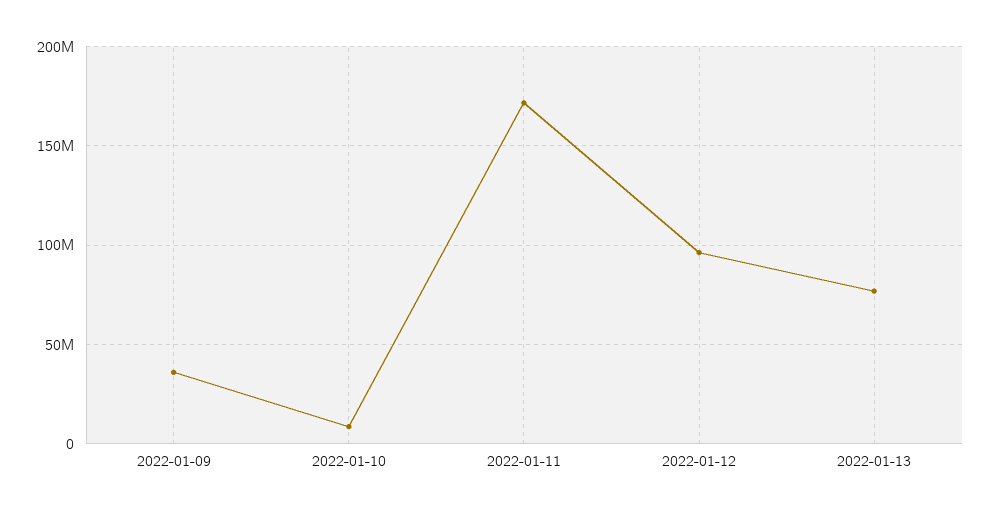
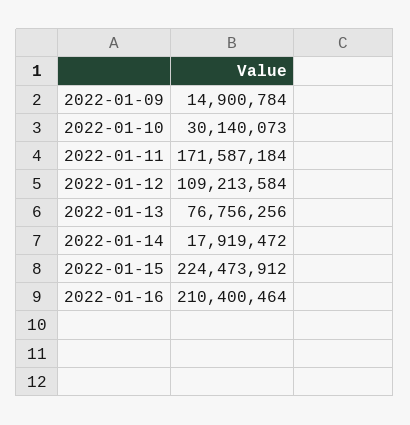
2022-01-09: 35000000 -> 14900784
2022-01-10: 10000000 -> 30140073
2022-01-12: 95000000 -> 109213584
2022-01-14: none -> 17919472
2022-01-15: none -> 224473912
2022-01-16: none -> 210400464

